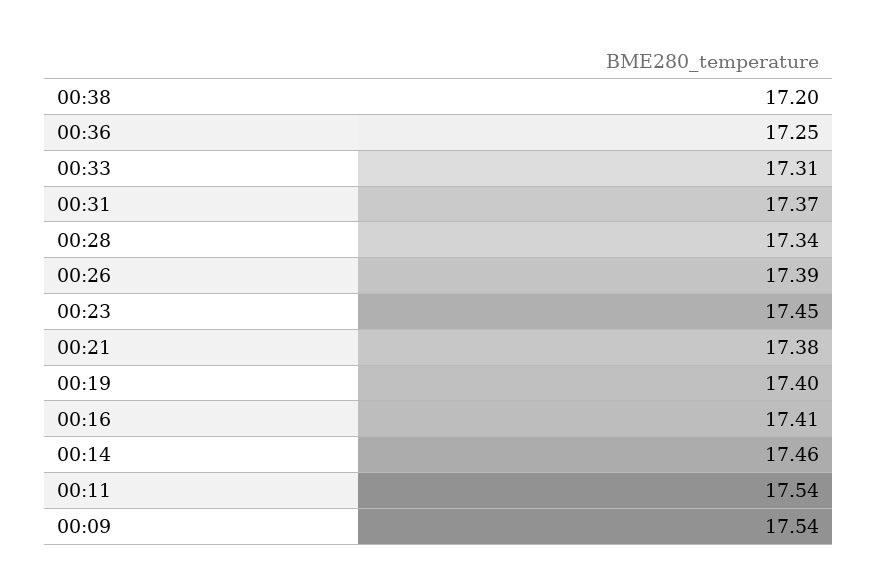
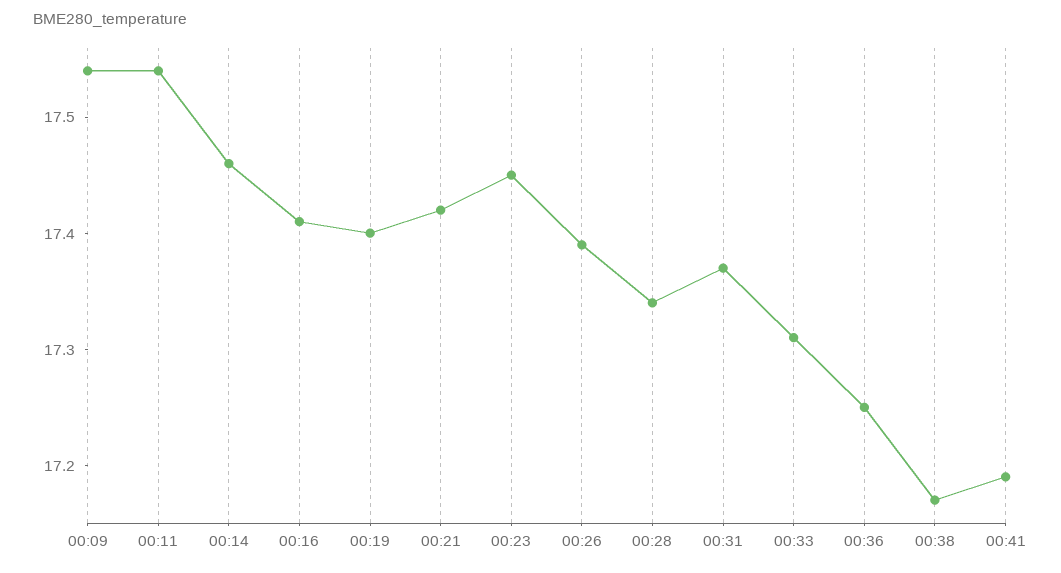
00:38: 17.2 -> 17.17
00:21: 17.38 -> 17.42
00:41: none -> 17.19

